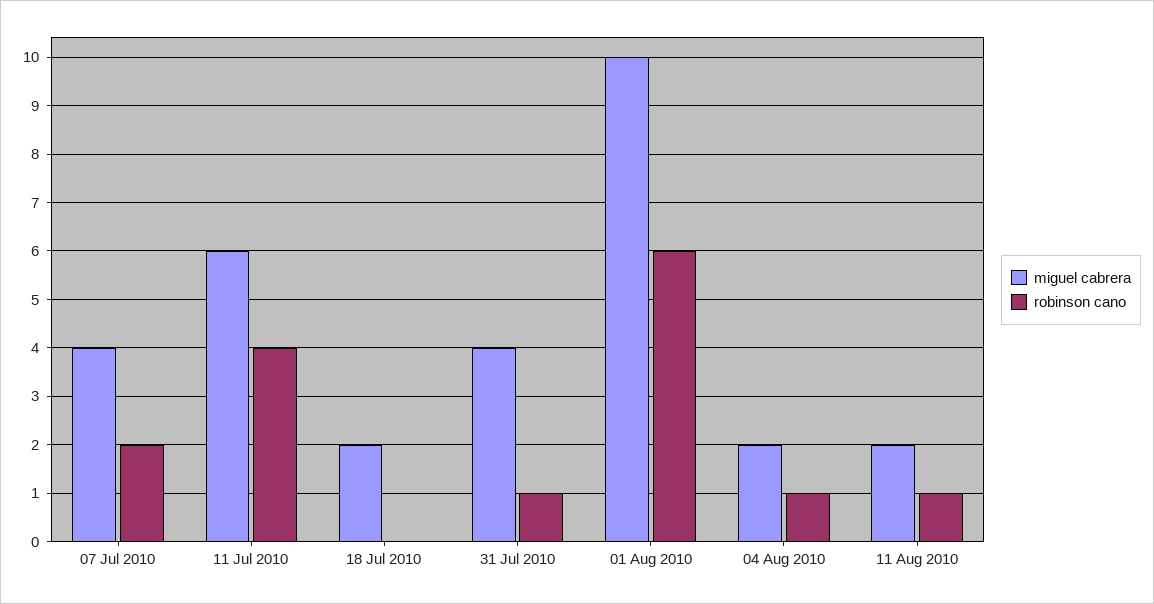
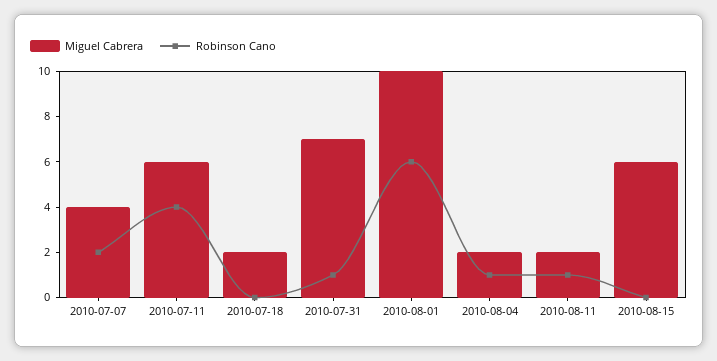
miguel cabrera, 31 Jul 2010: 4 -> 7
miguel cabrera, 2010-08-15: none -> 6
robinson cano, 2010-08-15: none -> 0

